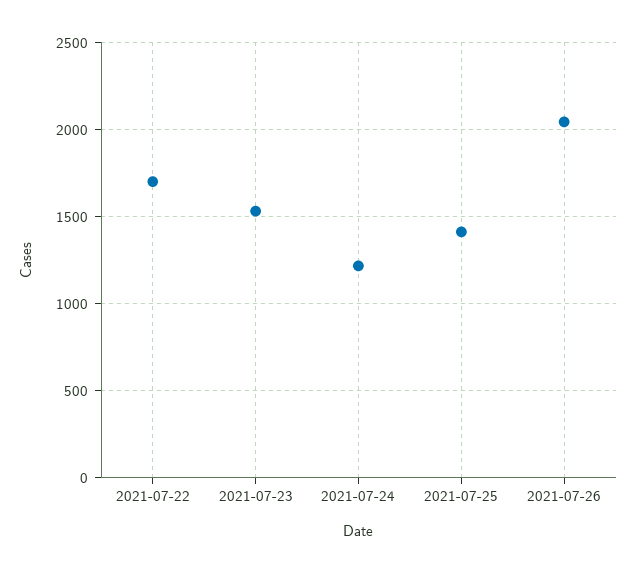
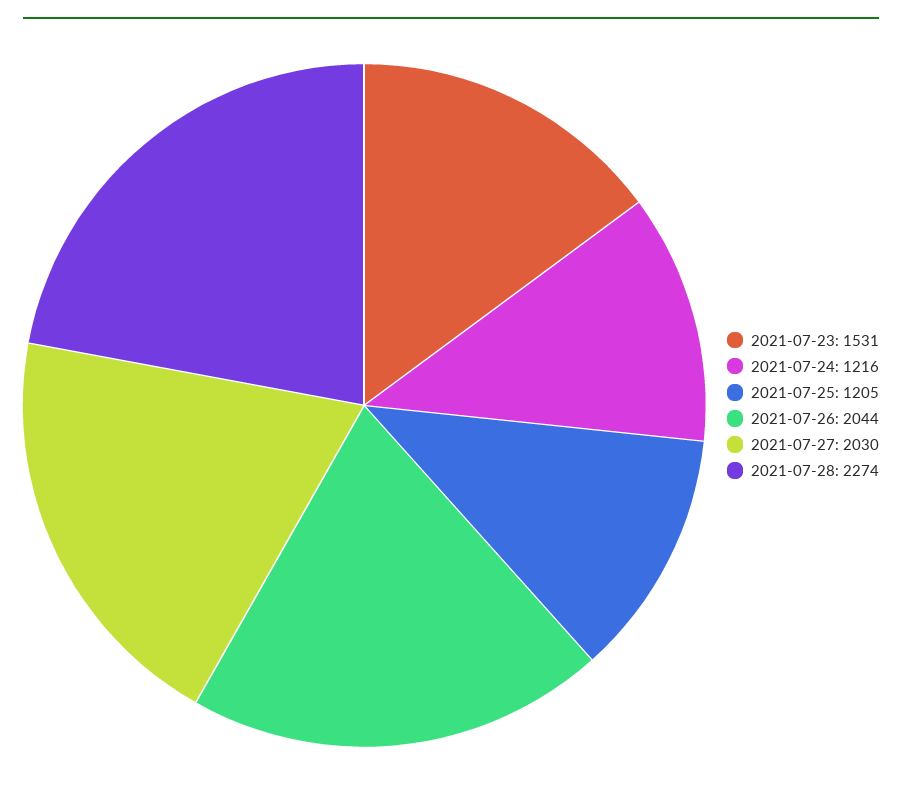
2021-07-22: 1700 -> none
2021-07-25: 1400 -> 1205
2021-07-27: none -> 2030
2021-07-28: none -> 2274

